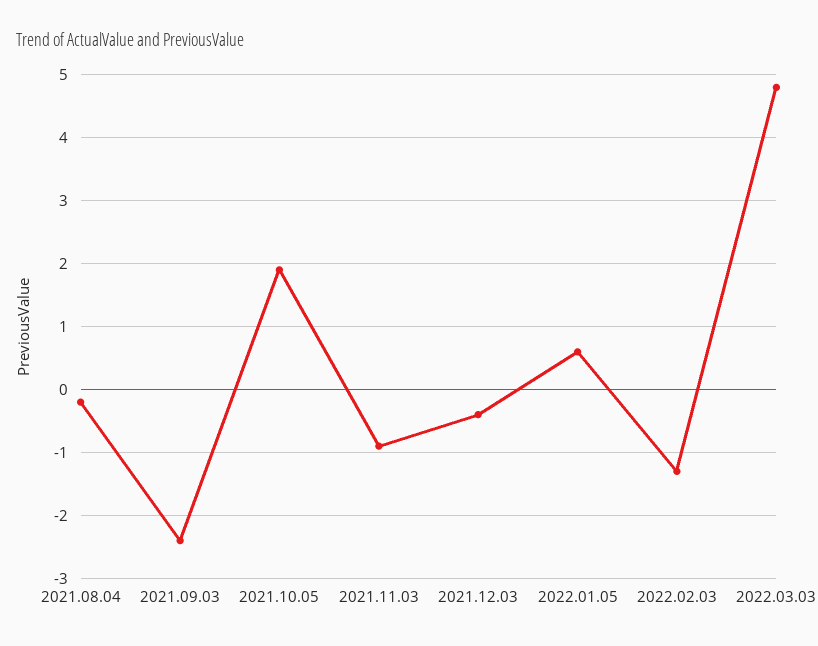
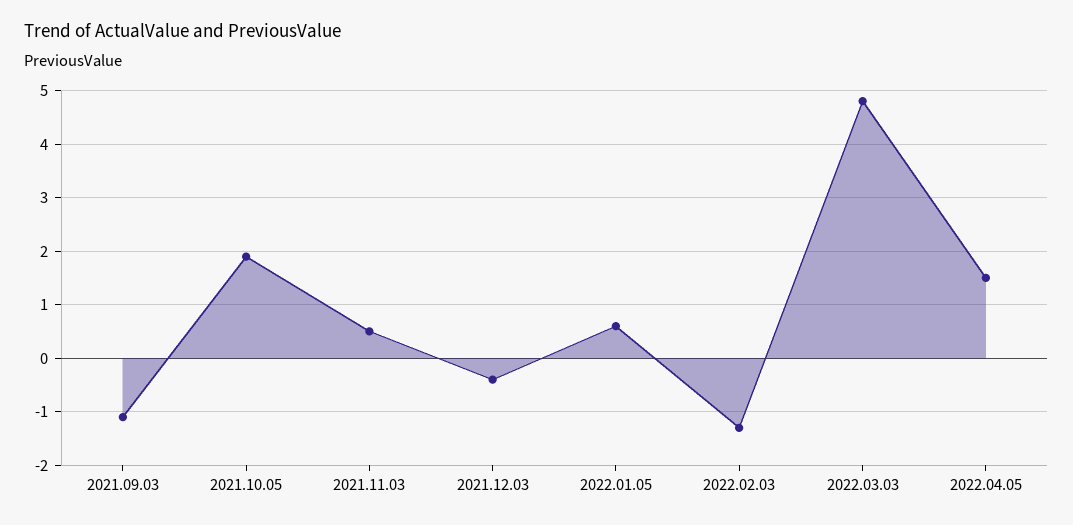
2021.08.04: -0.2 -> none
2021.09.03: -2.4 -> -1
2021.11.03: -0.9 -> 0.5
2022.04.05: none -> 1.5

